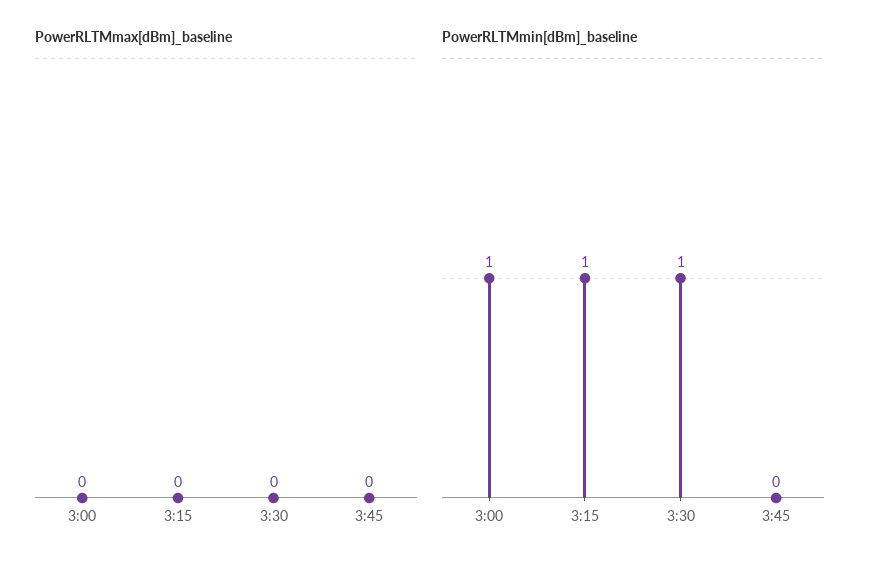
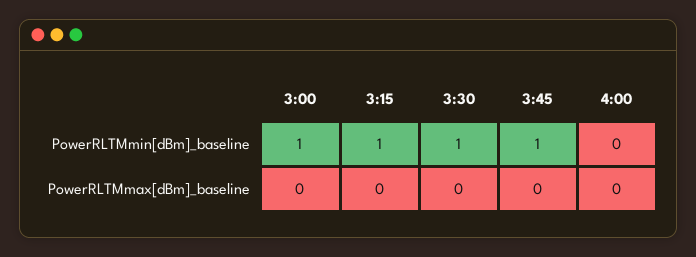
PowerRLTMmin[dBm]_baseline, 3:45: 0 -> 1
PowerRLTMmin[dBm]_baseline, 4:00: none -> 0
PowerRLTMmax[dBm]_baseline, 4:00: none -> 0

